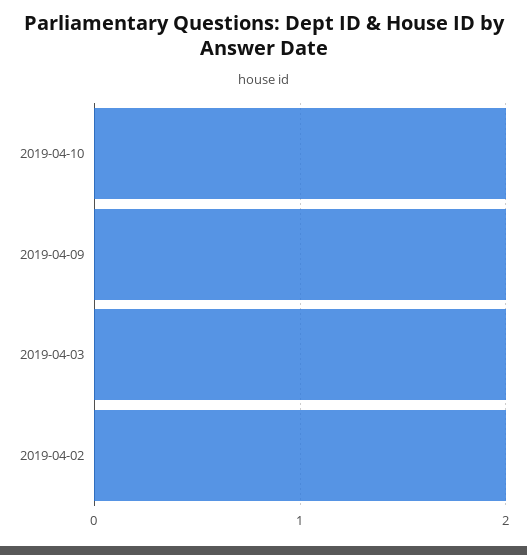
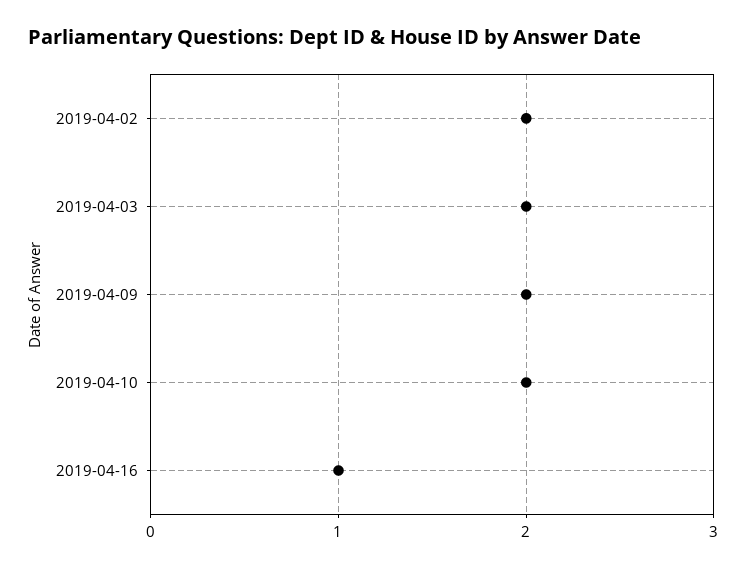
2019-04-16: none -> 1

